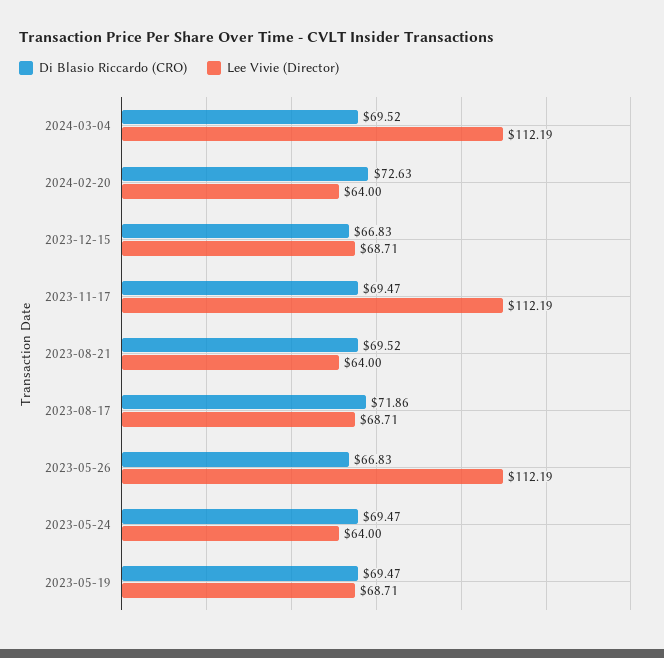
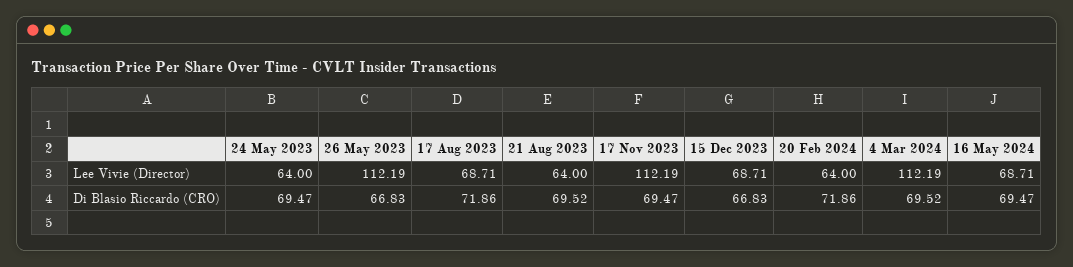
Di Blasio Riccardo (CRO), 2024-02-20: 72.63 -> 71.86
Di Blasio Riccardo (CRO), 2023-05-19: 69.47 -> none
Lee Vivie (Director), 2023-05-19: 68.71 -> none
Lee Vivie (Director), 16 May 2024: none -> 68.71
Di Blasio Riccardo (CRO), 16 May 2024: none -> 69.47

